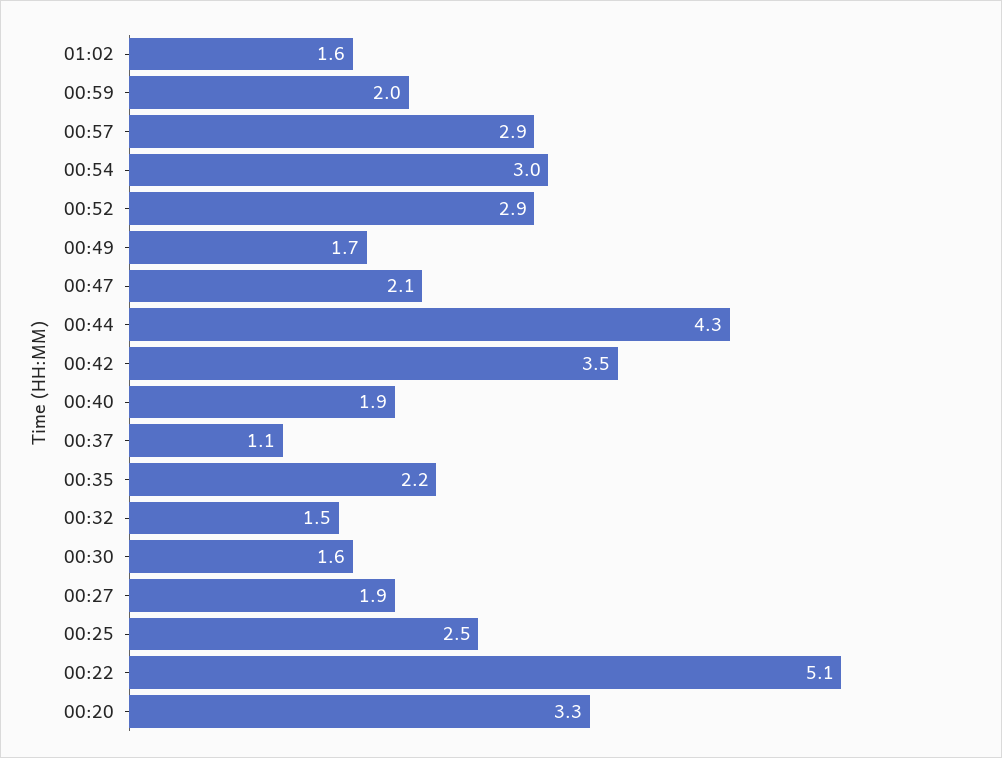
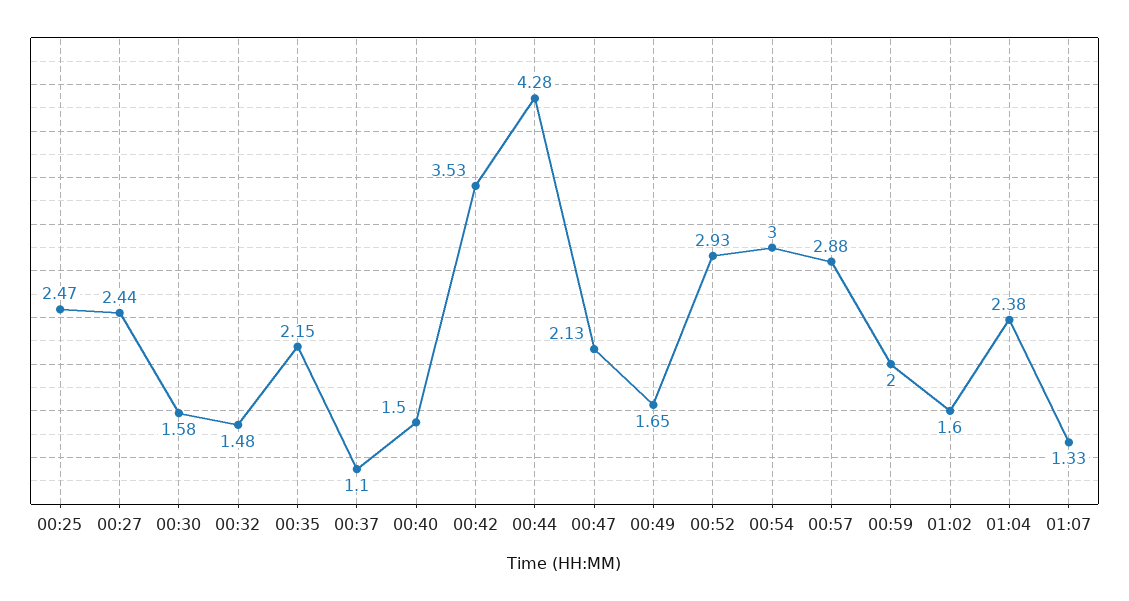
00:40: 1.9 -> 1.5
00:27: 1.9 -> 2.44
00:22: 5.1 -> none
00:20: 3.3 -> none
01:04: none -> 2.38
01:07: none -> 1.33

